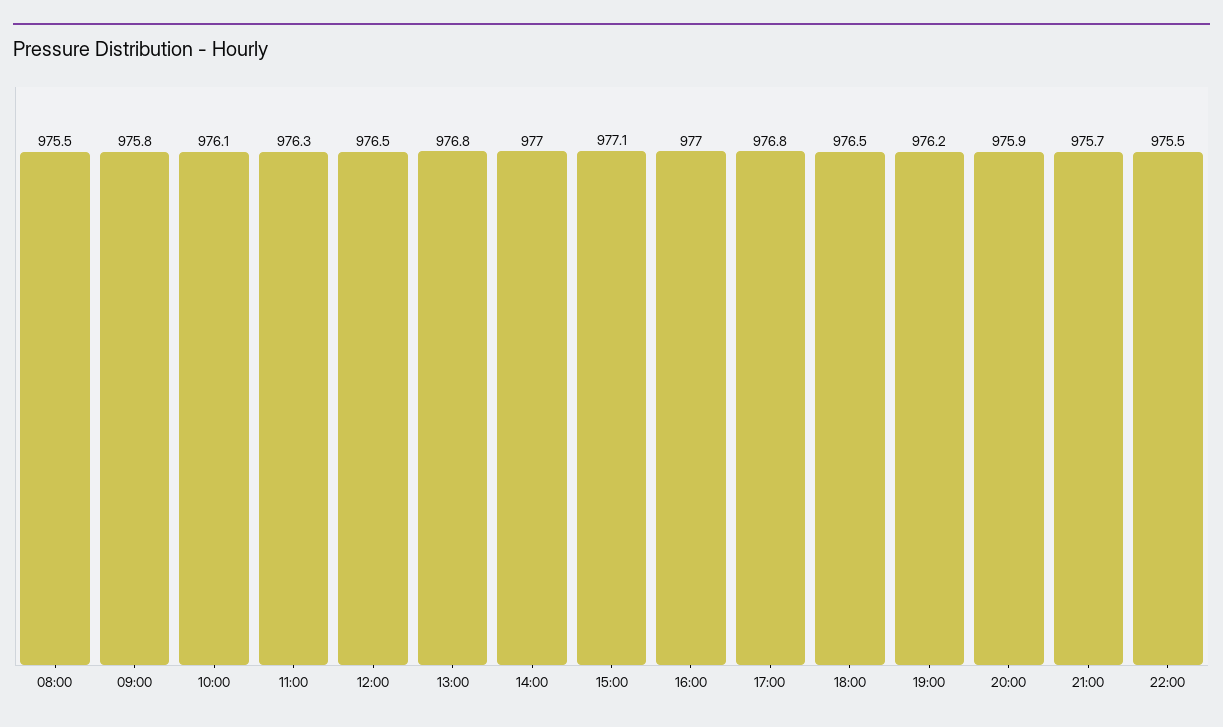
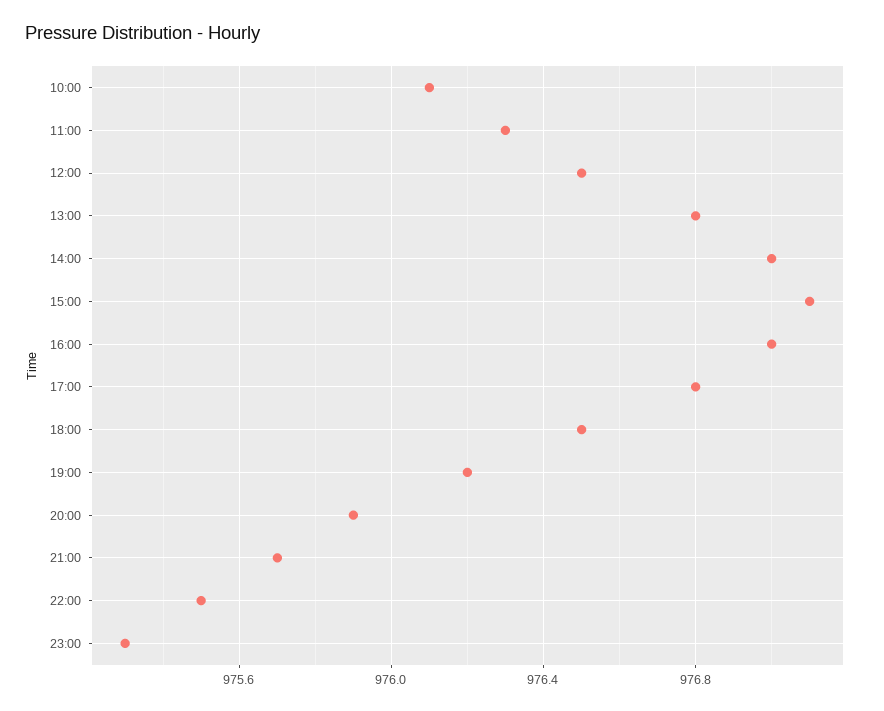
08:00: 975.5 -> none
09:00: 975.8 -> none
23:00: none -> 975.3

